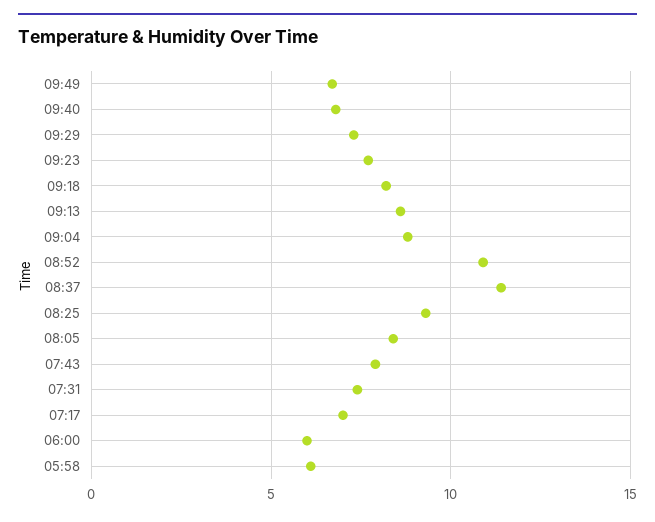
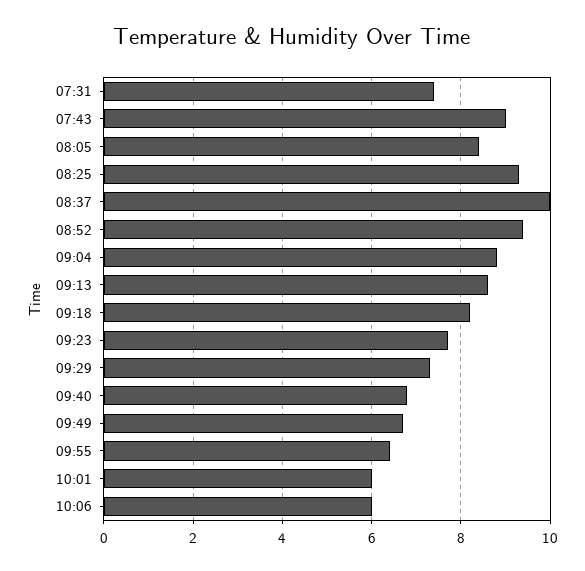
08:52: 11 -> 9.5
08:37: 11.5 -> 10
07:43: 8 -> 9
07:17: 7 -> none
06:00: 6 -> none
05:58: 6 -> none
09:55: none -> 6.5
10:01: none -> 6
10:06: none -> 6

